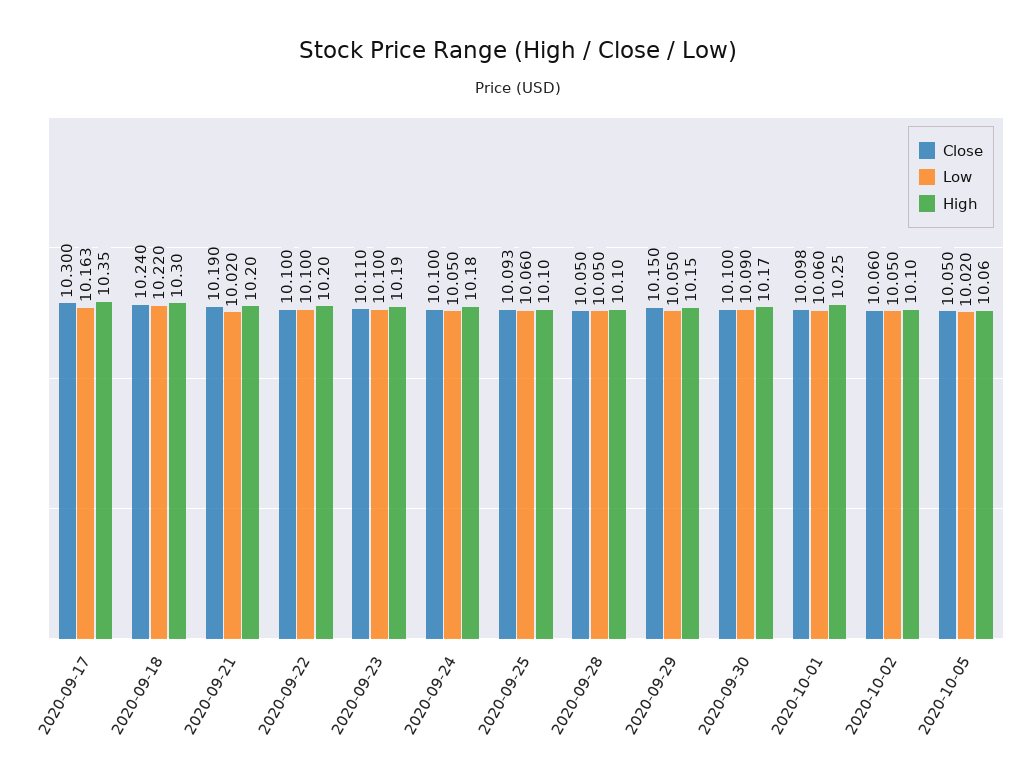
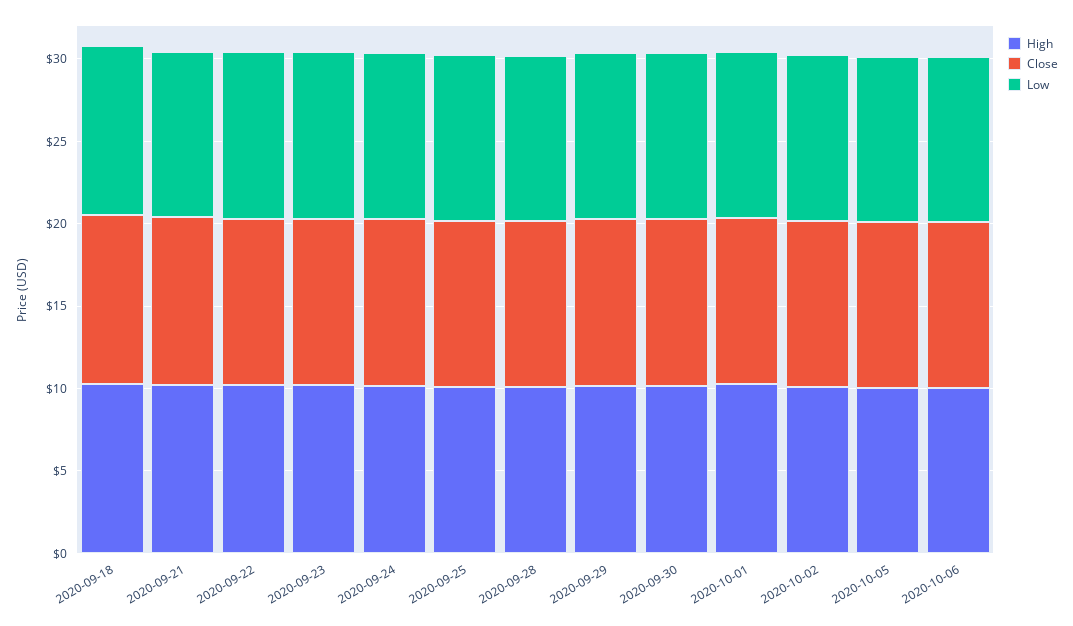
Close, 2020-09-17: 10.3 -> none
Low, 2020-09-17: 10.163 -> none
High, 2020-09-17: 10.35 -> none
High, 2020-10-06: none -> 10
Close, 2020-10-06: none -> 10
Low, 2020-10-06: none -> 10

